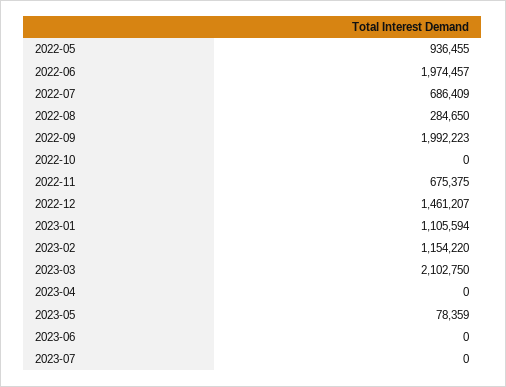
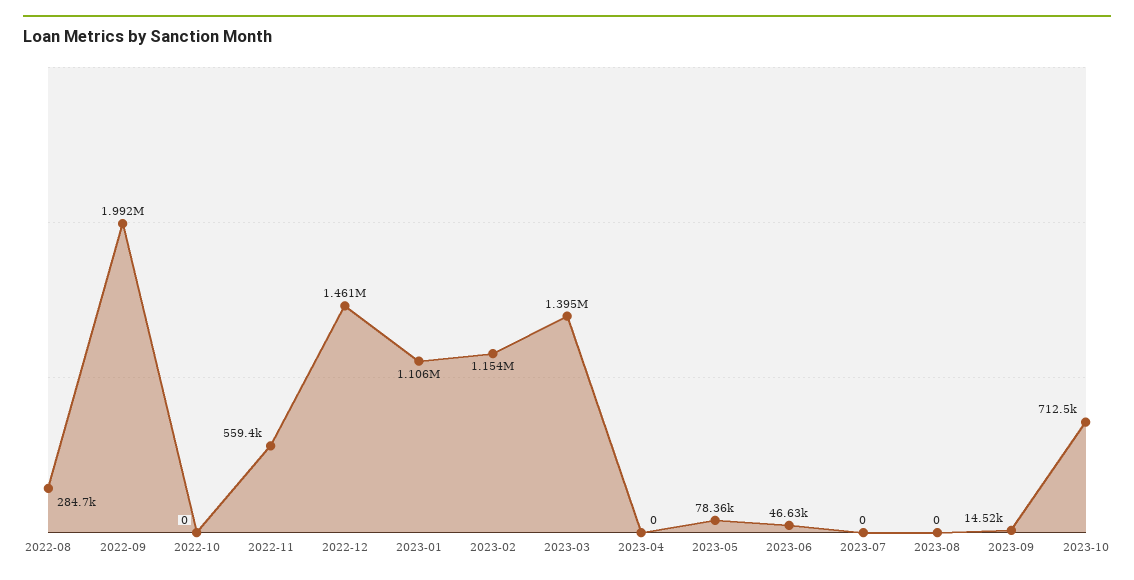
2022-05: 936455 -> none
2022-06: 1974457 -> none
2022-07: 686409 -> none
2022-11: 675375 -> 559400
2023-03: 2102750 -> 1395000
2023-06: 0 -> 46630
2023-08: none -> 0
2023-09: none -> 14520
2023-10: none -> 712500

